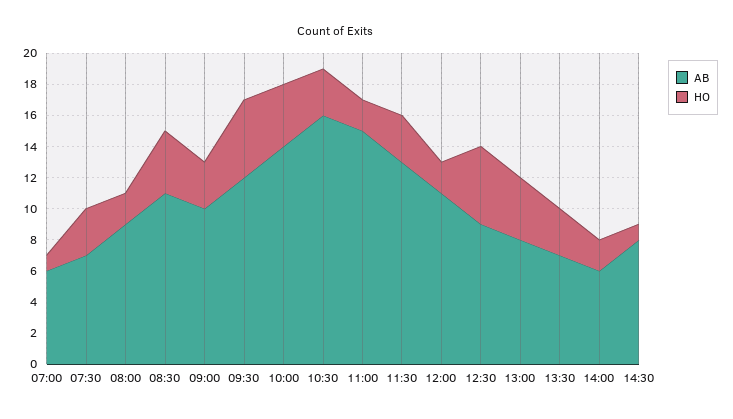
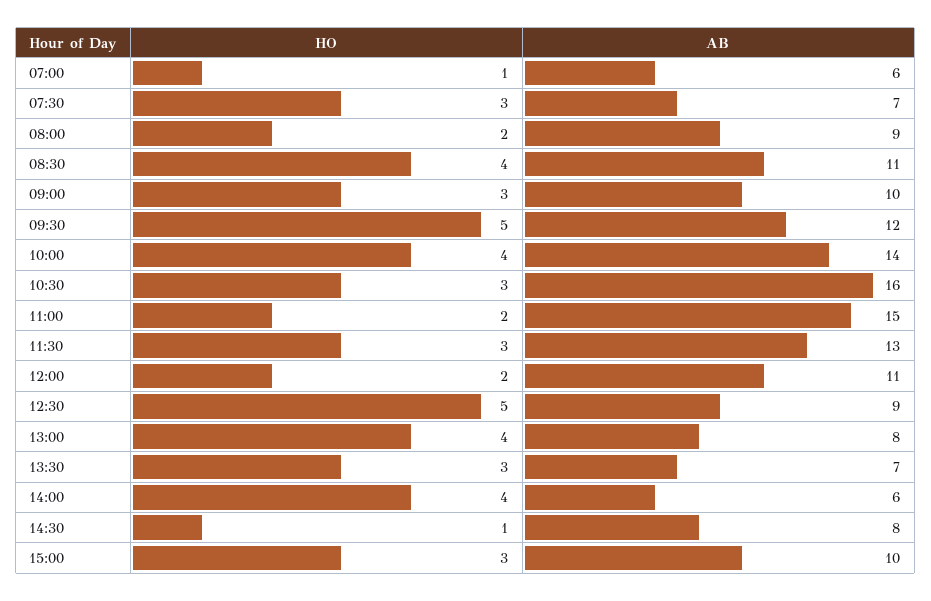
HO, 14:00: 2 -> 4
HO, 15:00: none -> 3
AB, 15:00: none -> 10

